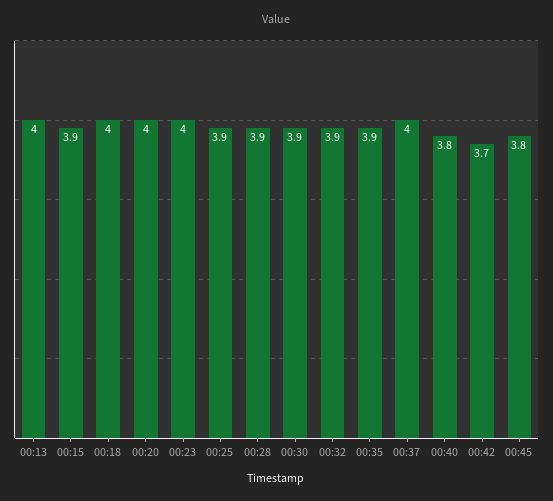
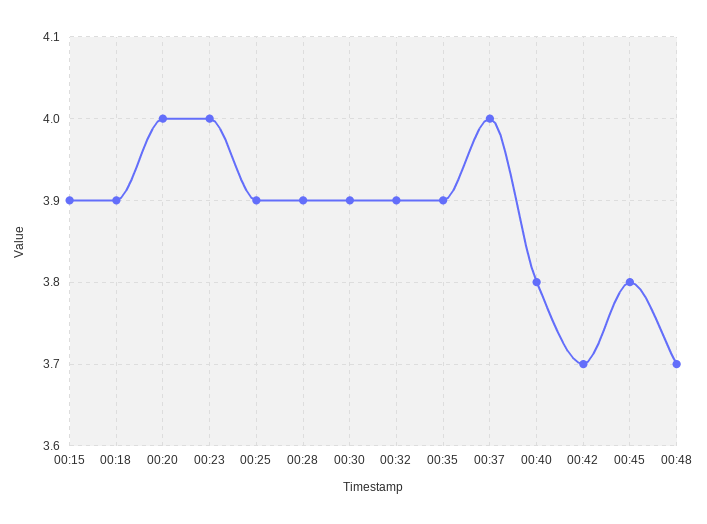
00:13: 4 -> none
00:18: 4 -> 3.9
00:48: none -> 3.7

